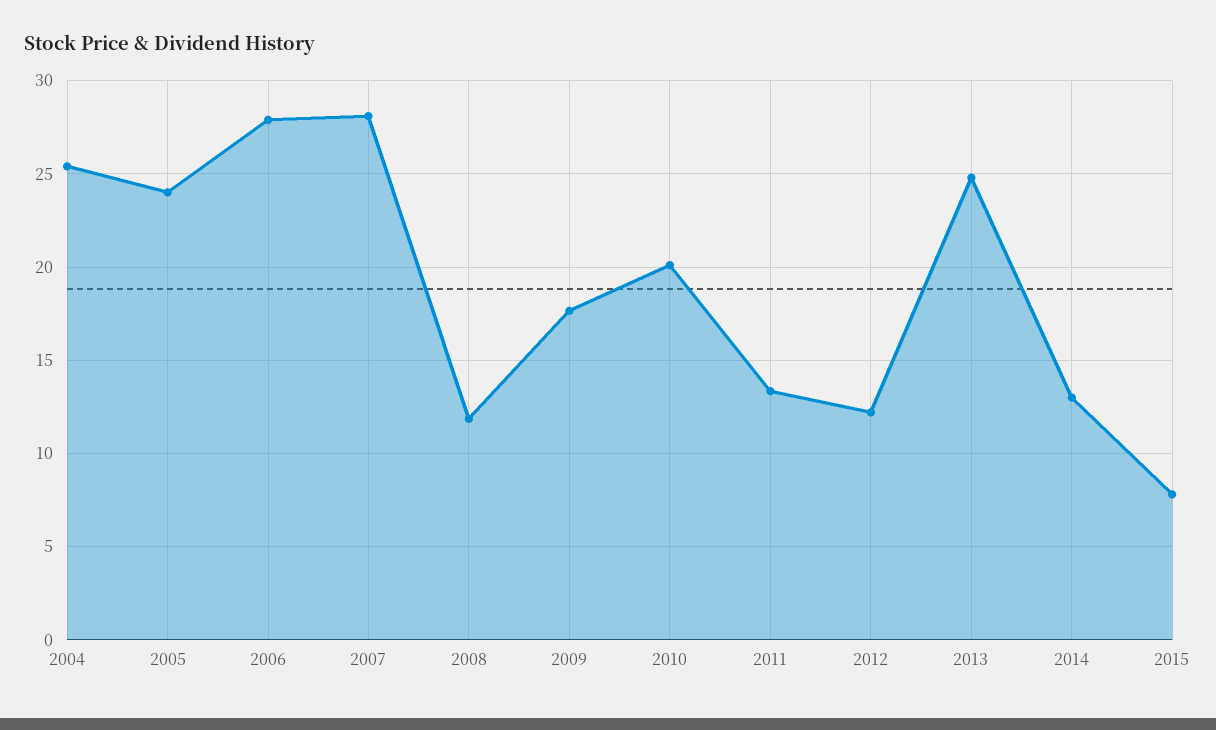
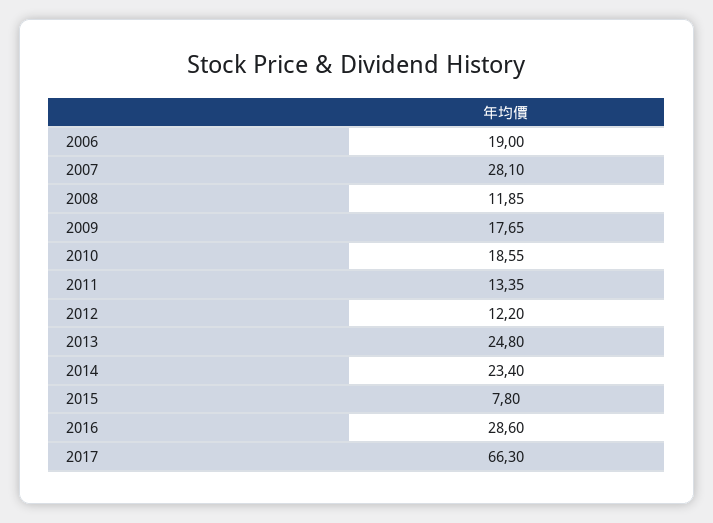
2004: 25.5 -> none
2005: 24 -> none
2006: 28 -> 19
2010: 20 -> 18.55
2014: 13 -> 23.4
2016: none -> 28.6
2017: none -> 66.3

